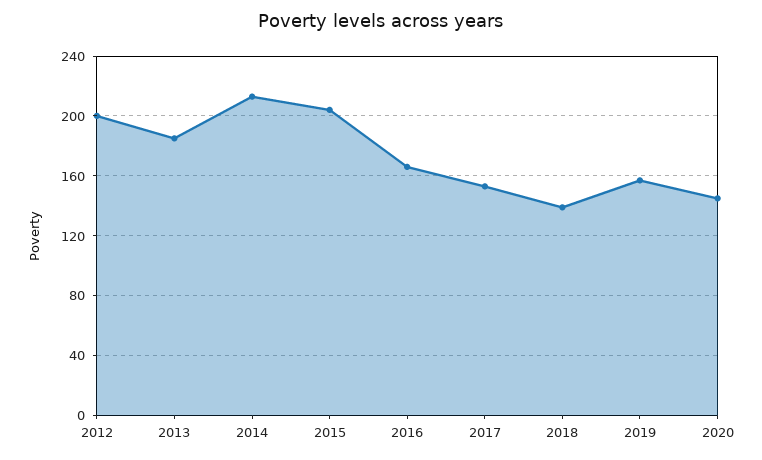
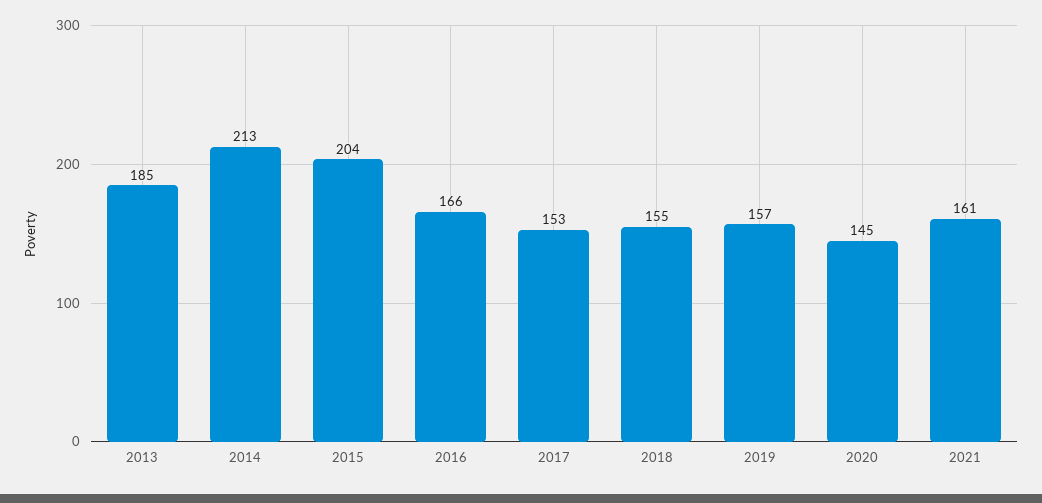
2012: 200 -> none
2018: 140 -> 155
2021: none -> 161

